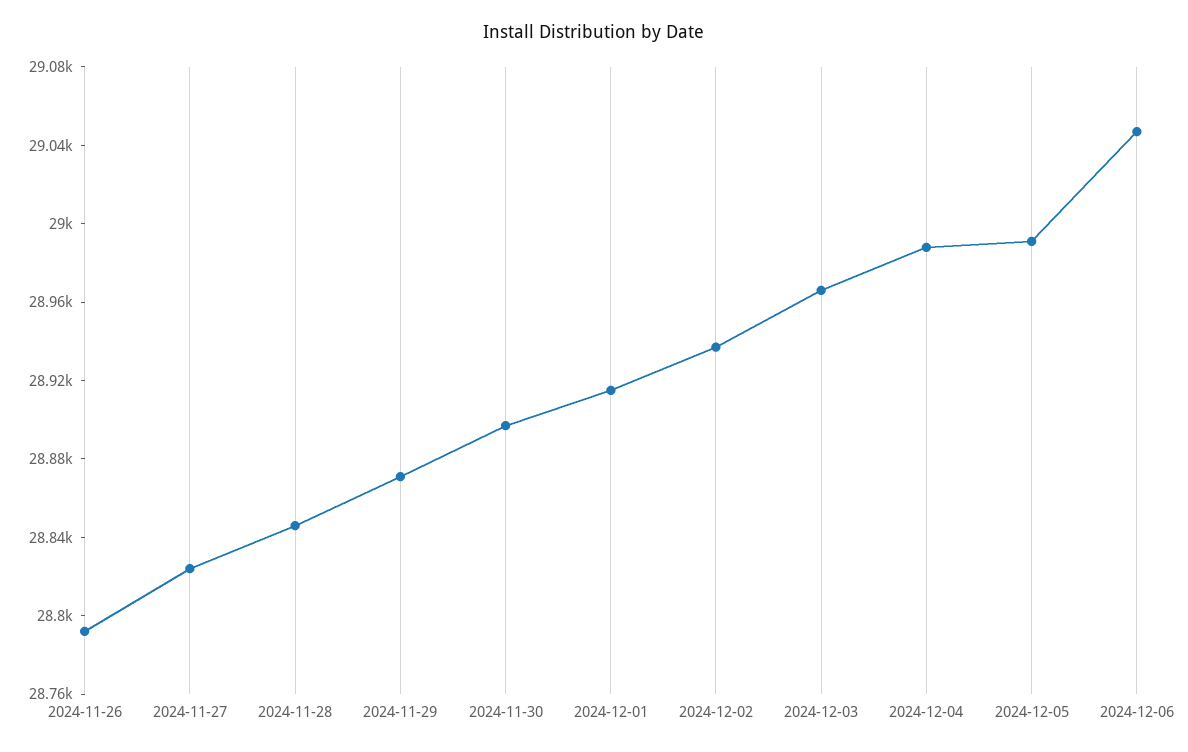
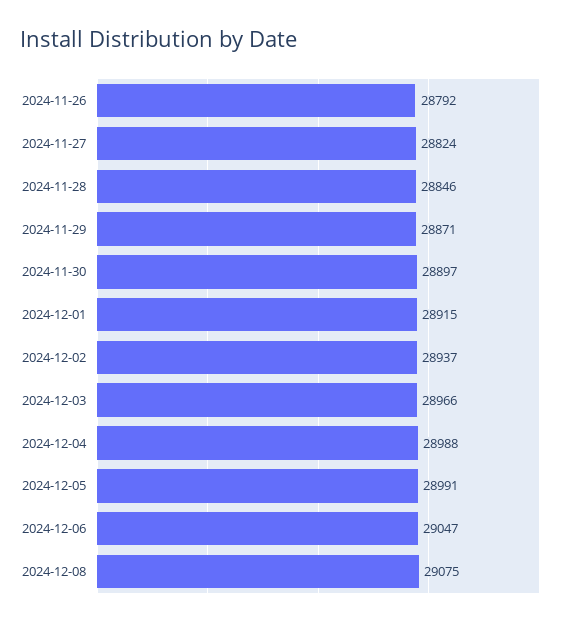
2024-12-08: none -> 29075

